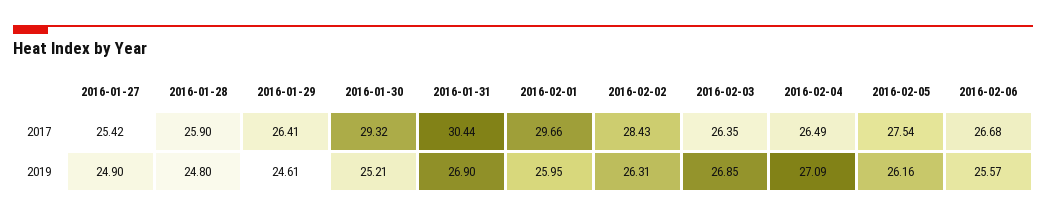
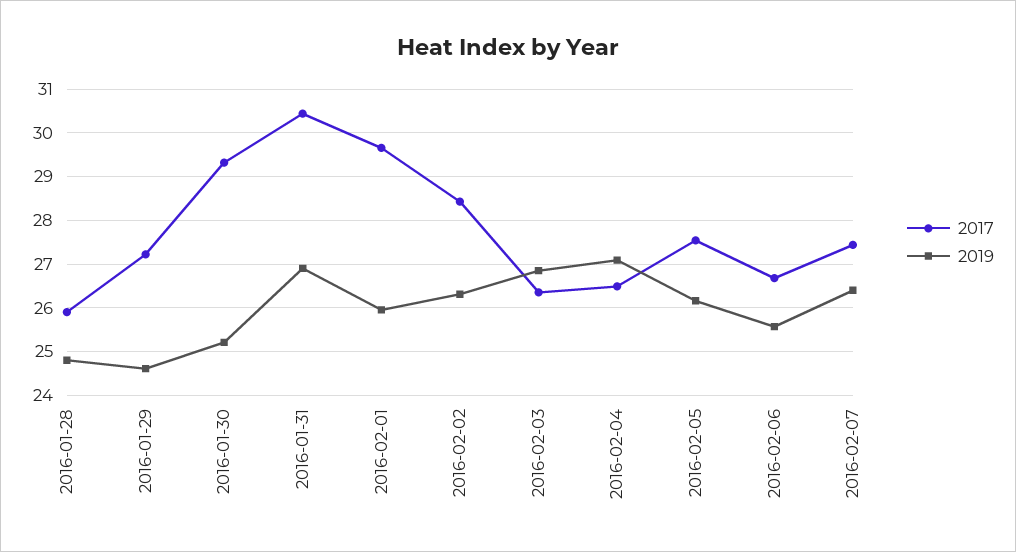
2017, 2016-01-27: 25.42 -> none
2017, 2016-01-29: 26.41 -> 27.2
2019, 2016-01-27: 24.9 -> none
2017, 2016-02-07: none -> 27.4
2019, 2016-02-07: none -> 26.4

